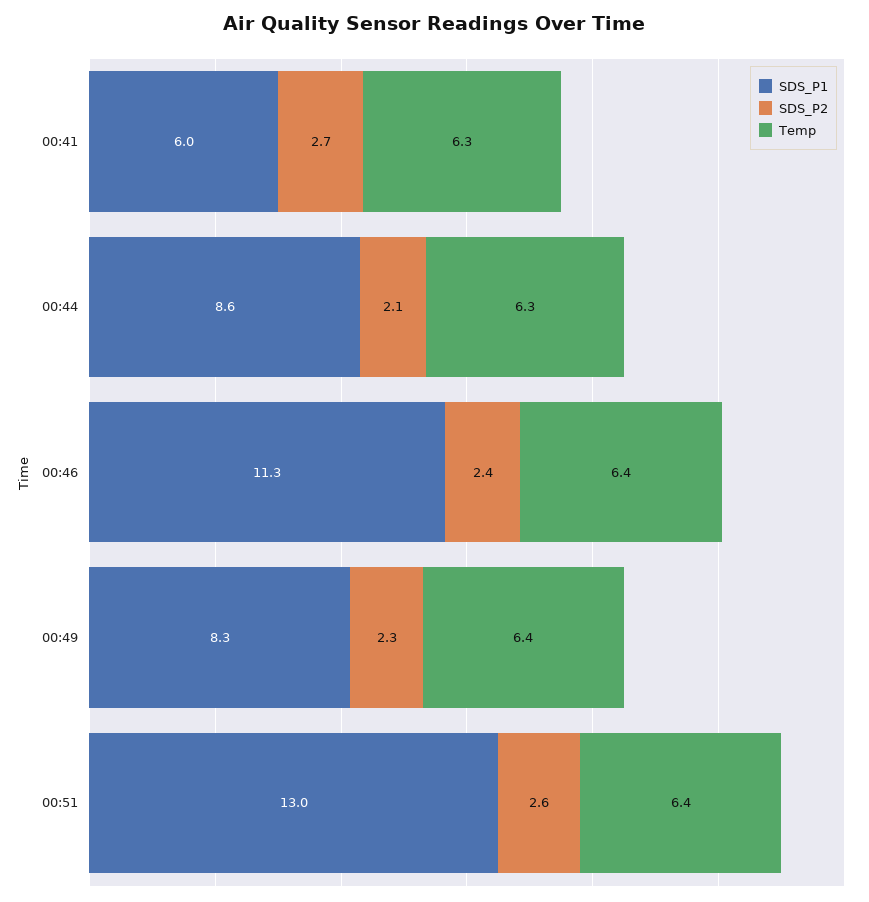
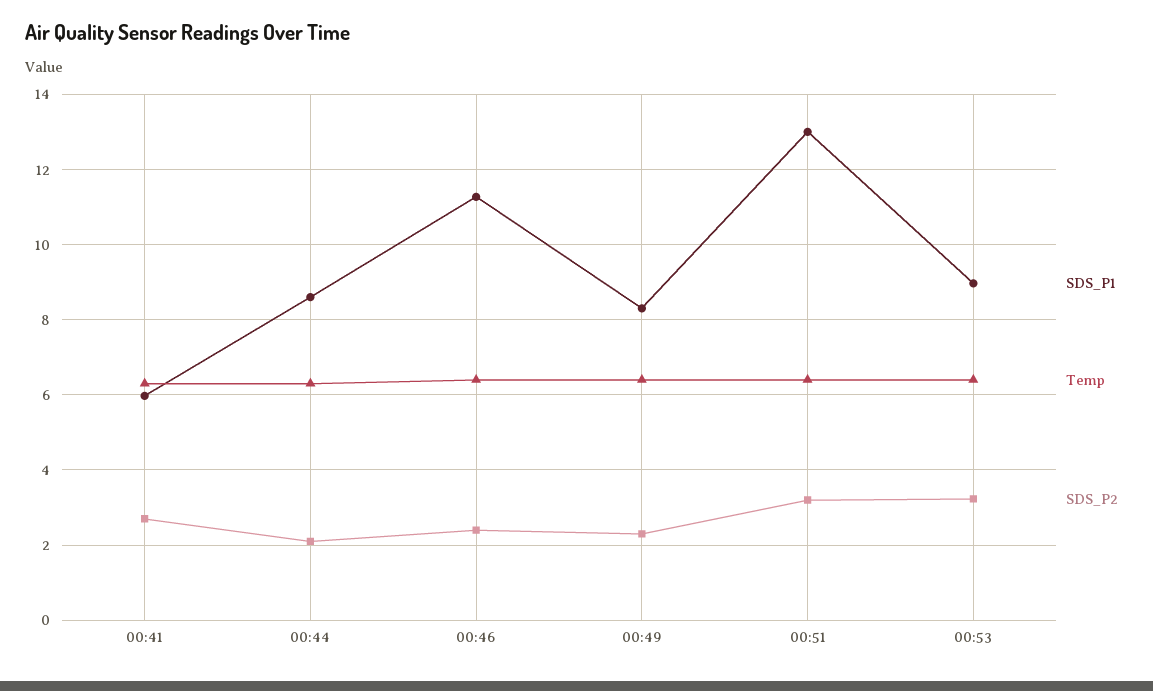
SDS_P2, 00:51: 2.6 -> 3.2
SDS_P1, 00:53: none -> 9
Temp, 00:53: none -> 6.4
SDS_P2, 00:53: none -> 3.2

